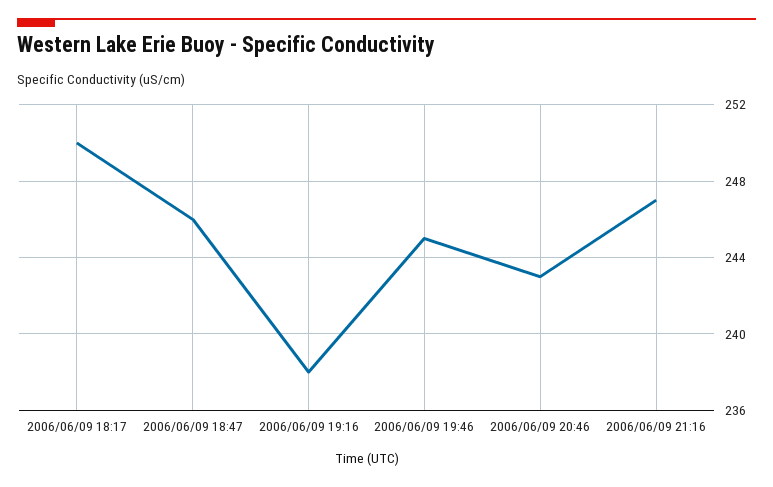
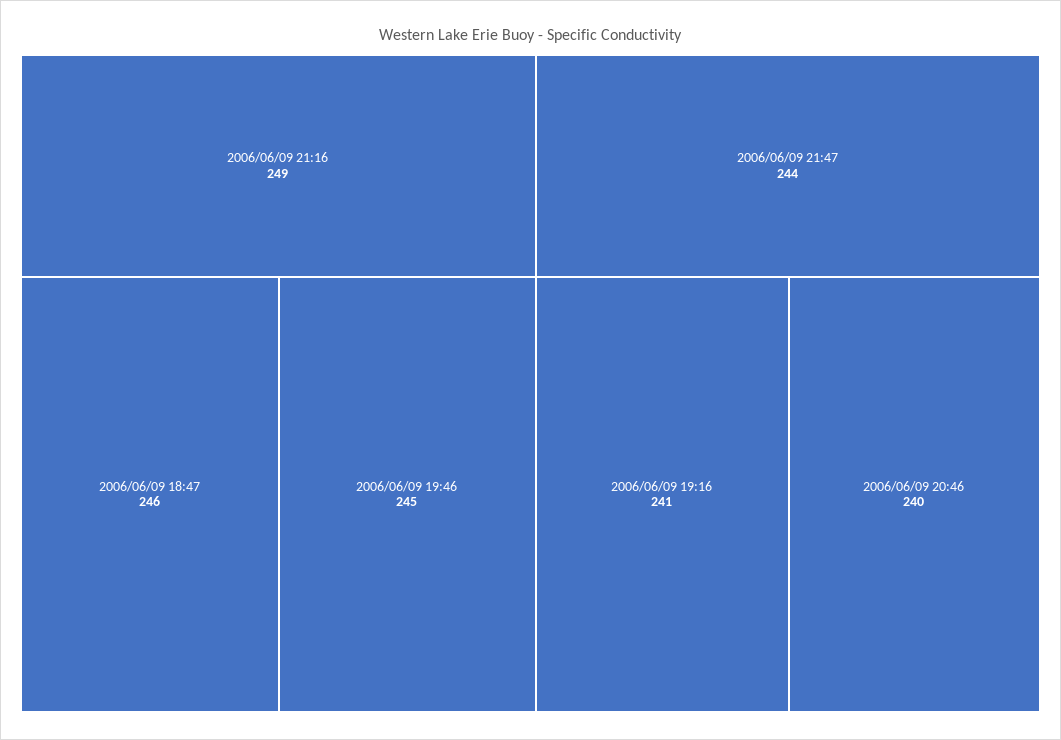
2006/06/09 18:17: 250 -> none
2006/06/09 19:16: 238 -> 241
2006/06/09 20:46: 243 -> 240
2006/06/09 21:16: 247 -> 249
2006/06/09 21:47: none -> 244

